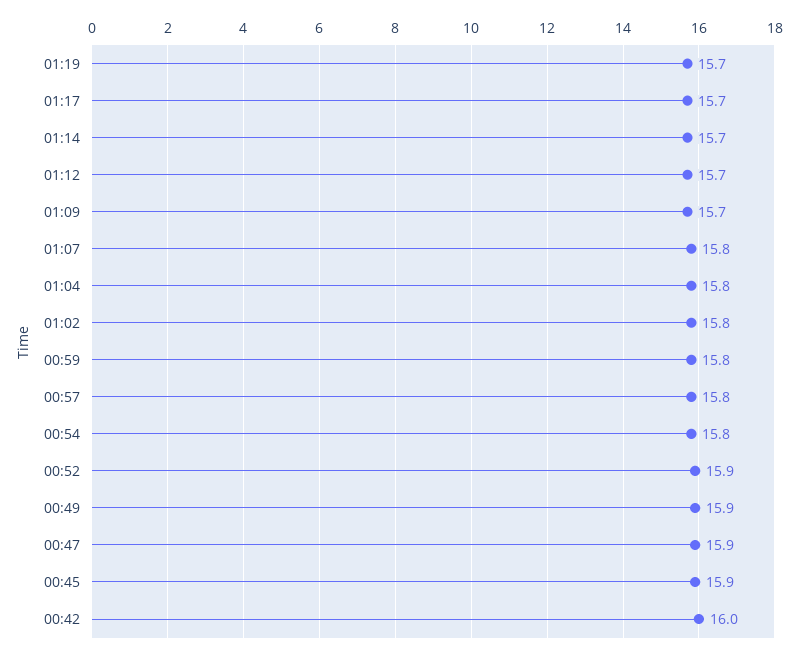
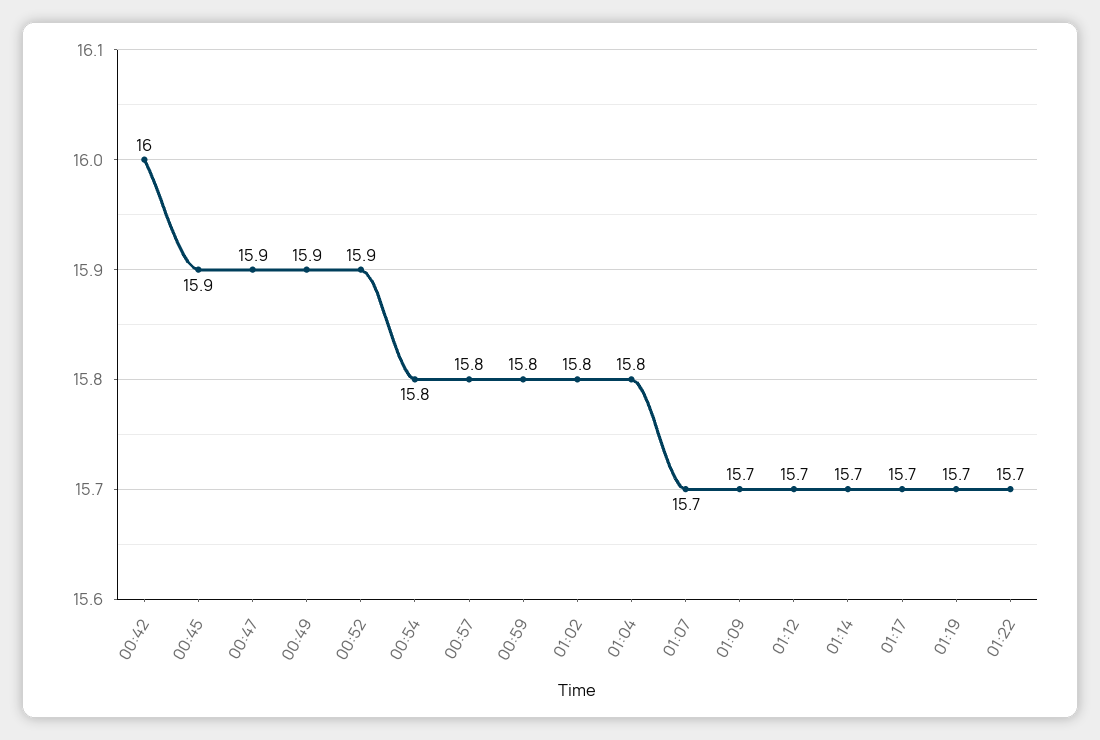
01:07: 15.8 -> 15.7
01:22: none -> 15.7

